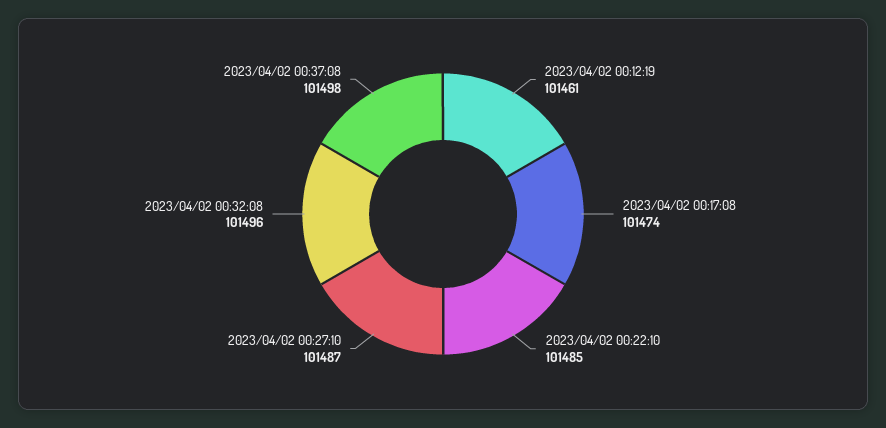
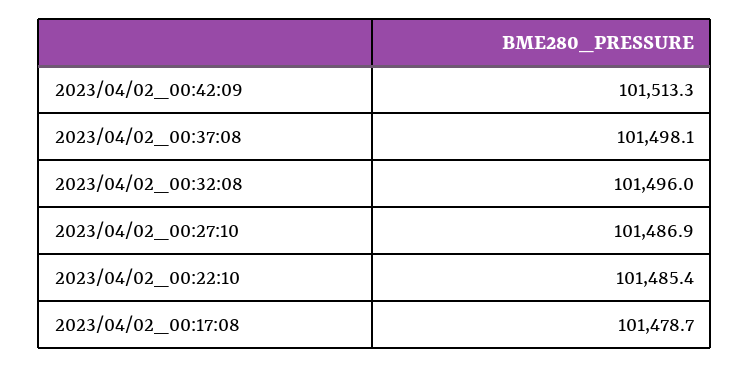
2023/04/02 00:12:19: 101461 -> none
2023/04/02 00:17:08: 101474 -> 101478.7
2023/04/02_00:42:09: none -> 101513.3

